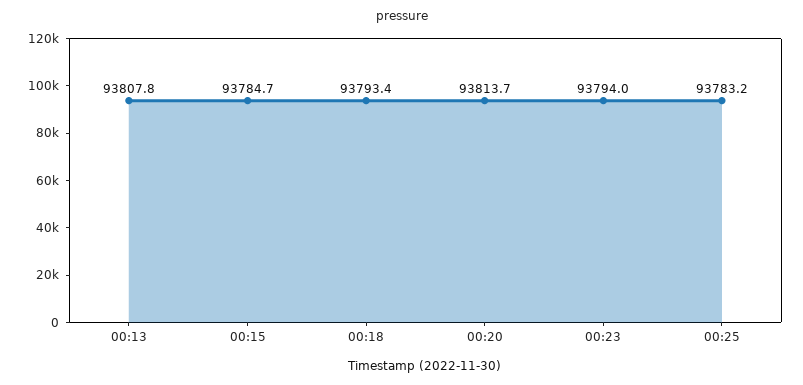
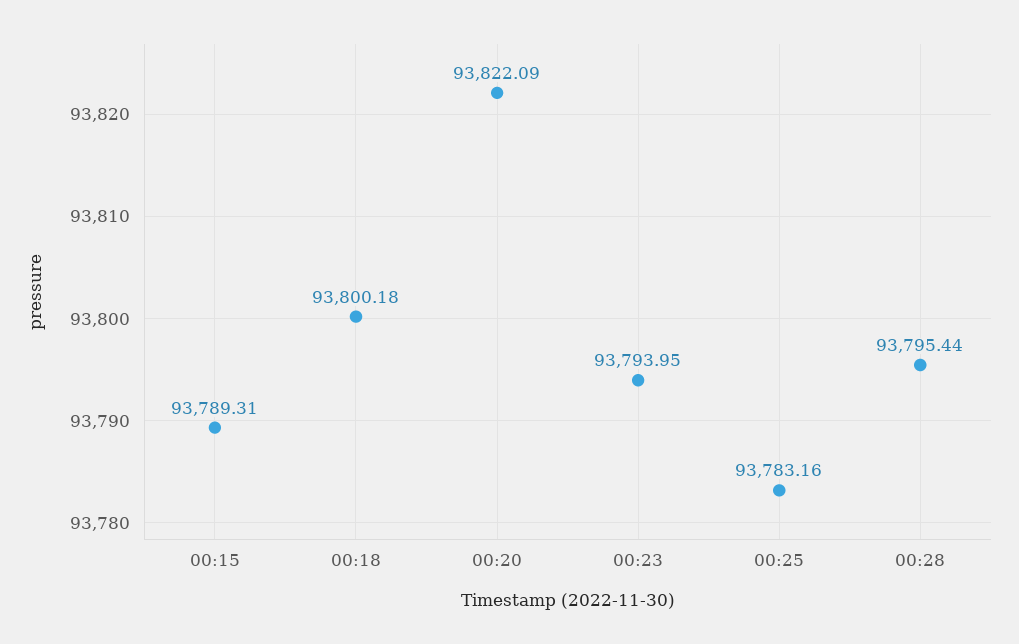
00:13: 93807.8 -> none
00:15: 93784.7 -> 93789.31
00:18: 93793.4 -> 93800.18
00:20: 93813.7 -> 93822.09
00:28: none -> 93795.44

